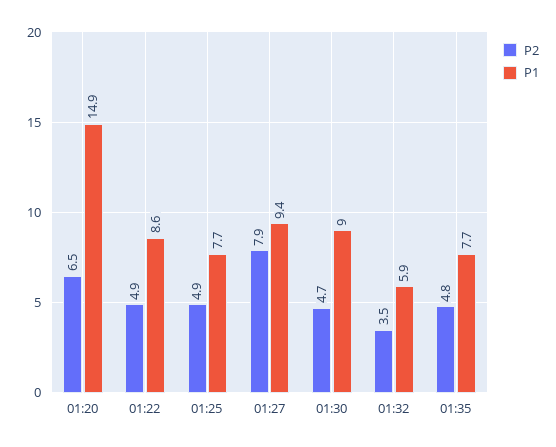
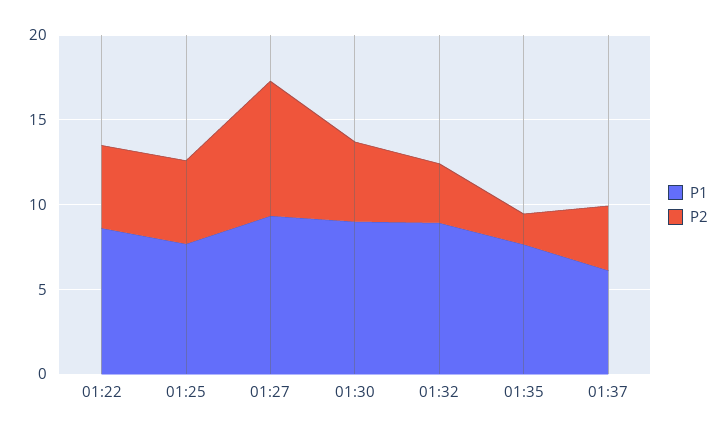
P2, 01:20: 6.5 -> none
P1, 01:20: 14.9 -> none
P1, 01:32: 5.9 -> 9
P2, 01:35: 4.8 -> 2
P1, 01:37: none -> 6
P2, 01:37: none -> 4

